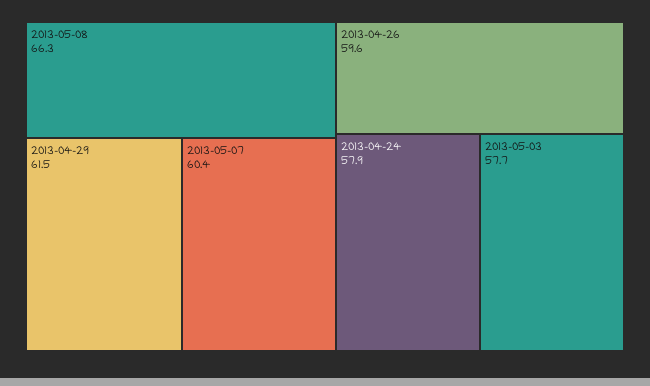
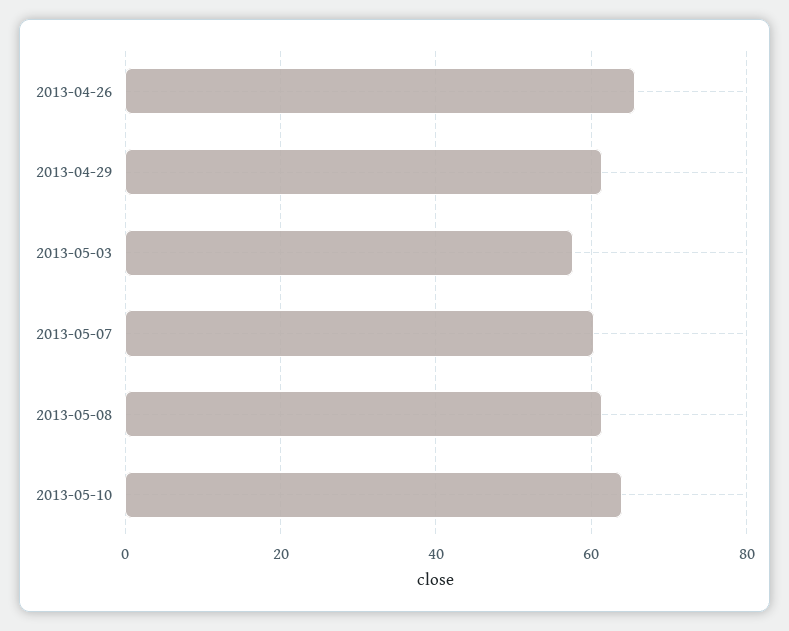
2013-05-08: 66.3 -> 62
2013-04-26: 59.6 -> 66
2013-04-24: 57.9 -> none
2013-05-10: none -> 64

